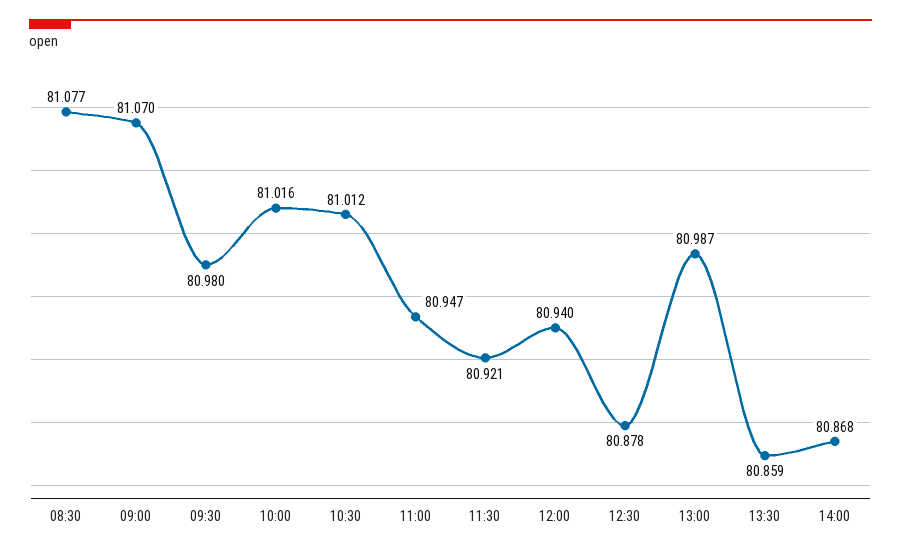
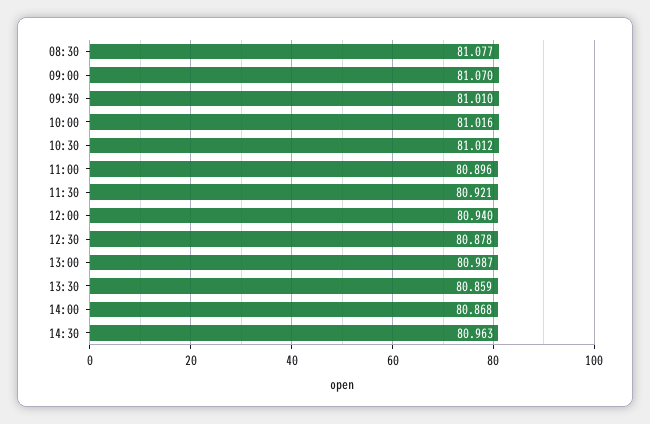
09:30: 80.98 -> 81.01
11:00: 80.947 -> 80.896
14:30: none -> 80.963

